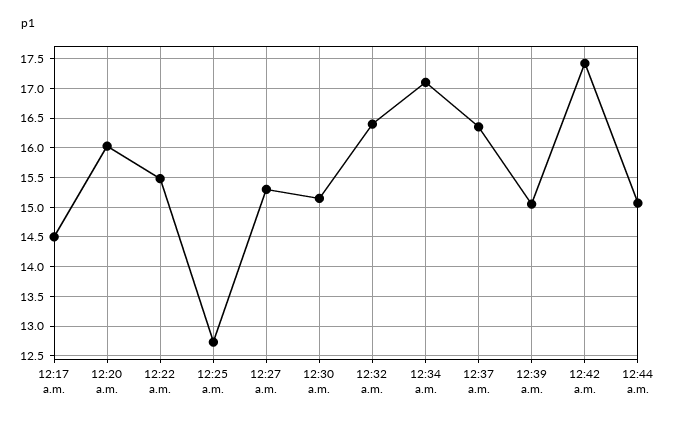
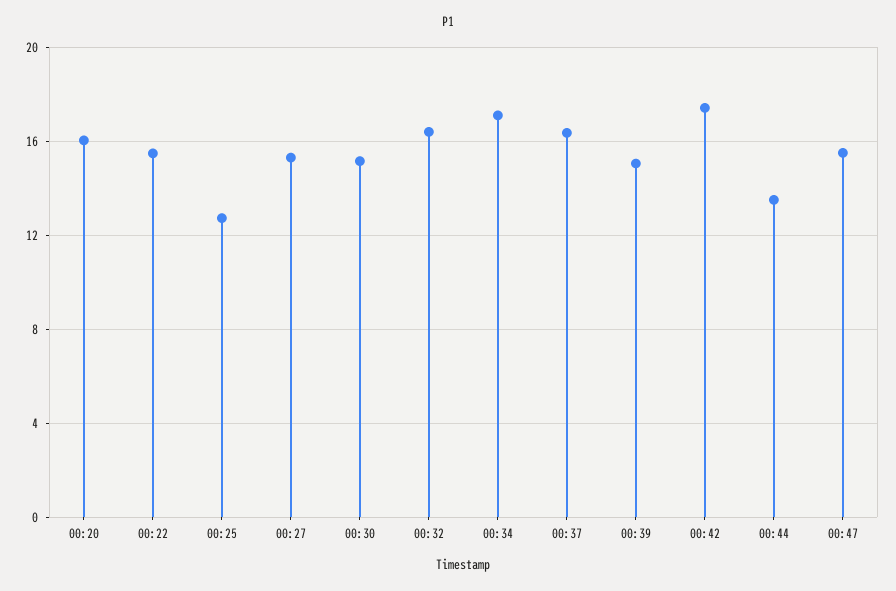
12:17 a.m.: 14.5 -> none
12:44 a.m.: 15 -> 13.5
00:47: none -> 15.5

